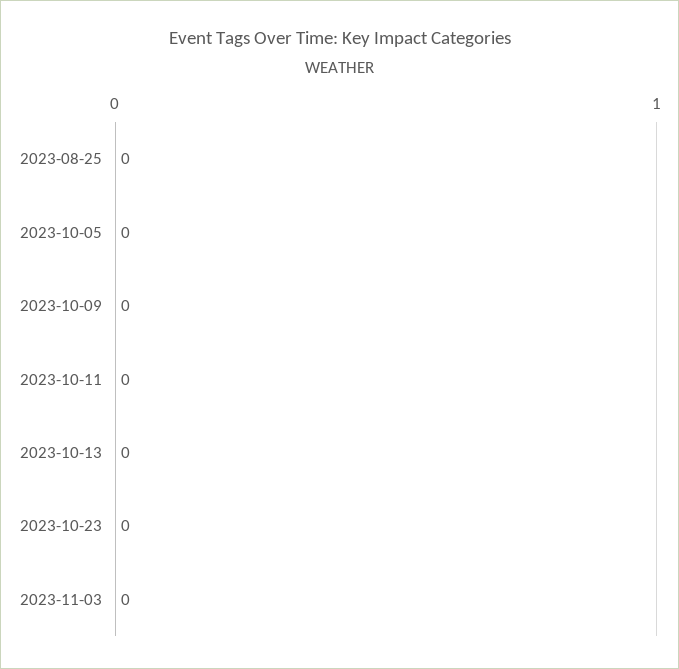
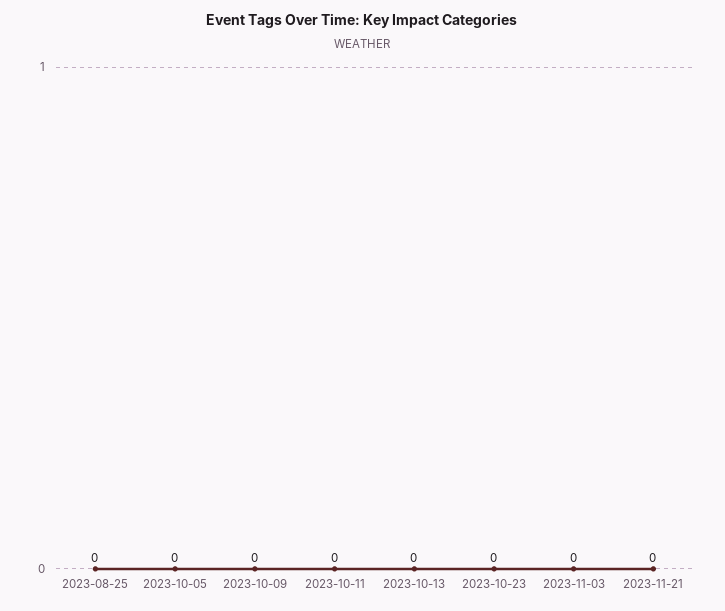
2023-11-21: none -> 0

